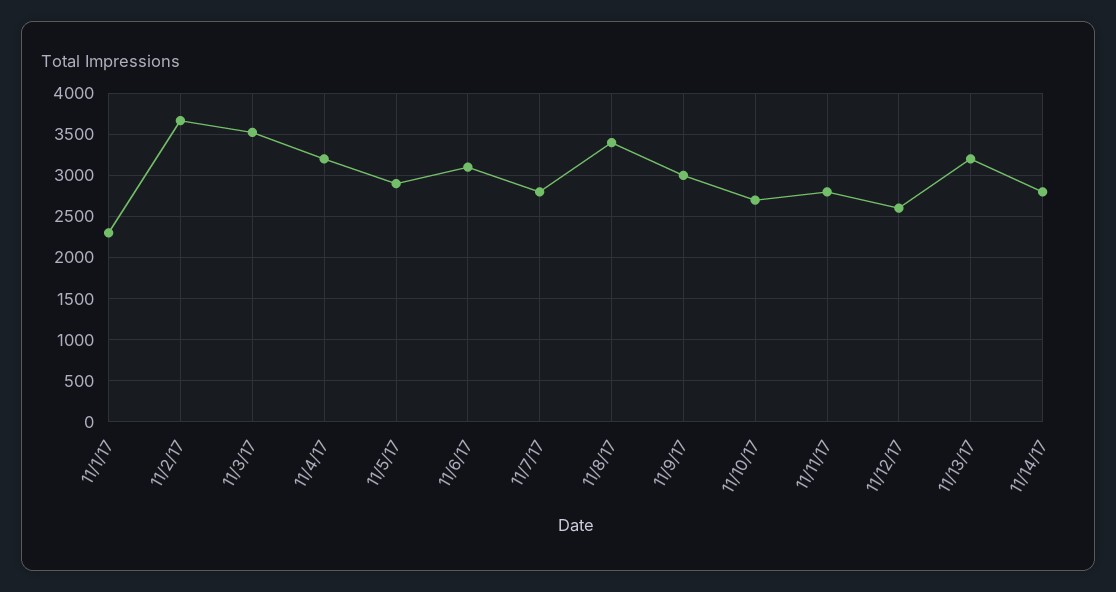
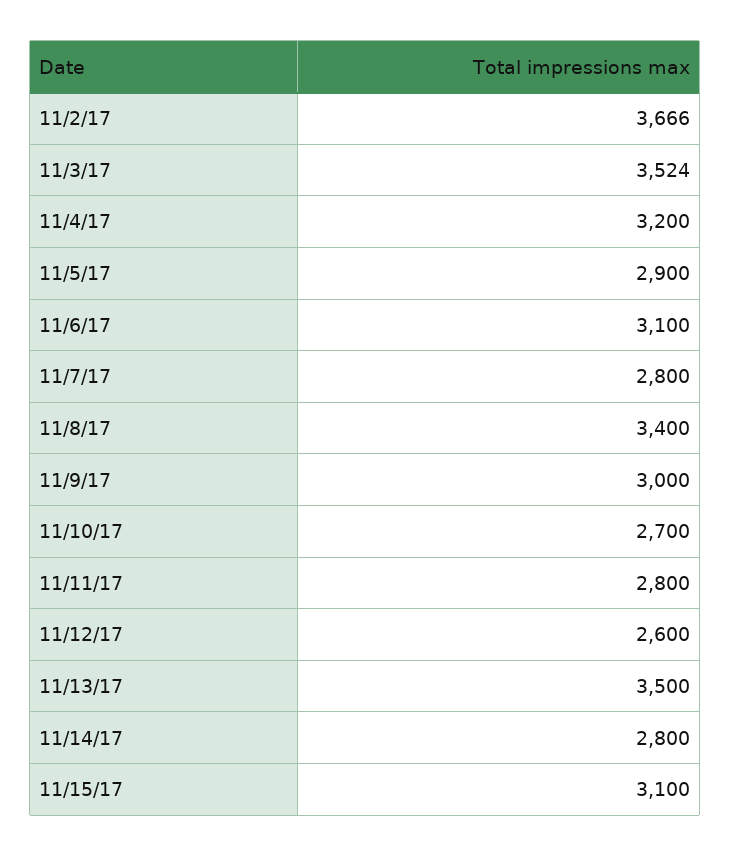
11/1/17: 2300 -> none
11/13/17: 3200 -> 3500
11/15/17: none -> 3100

